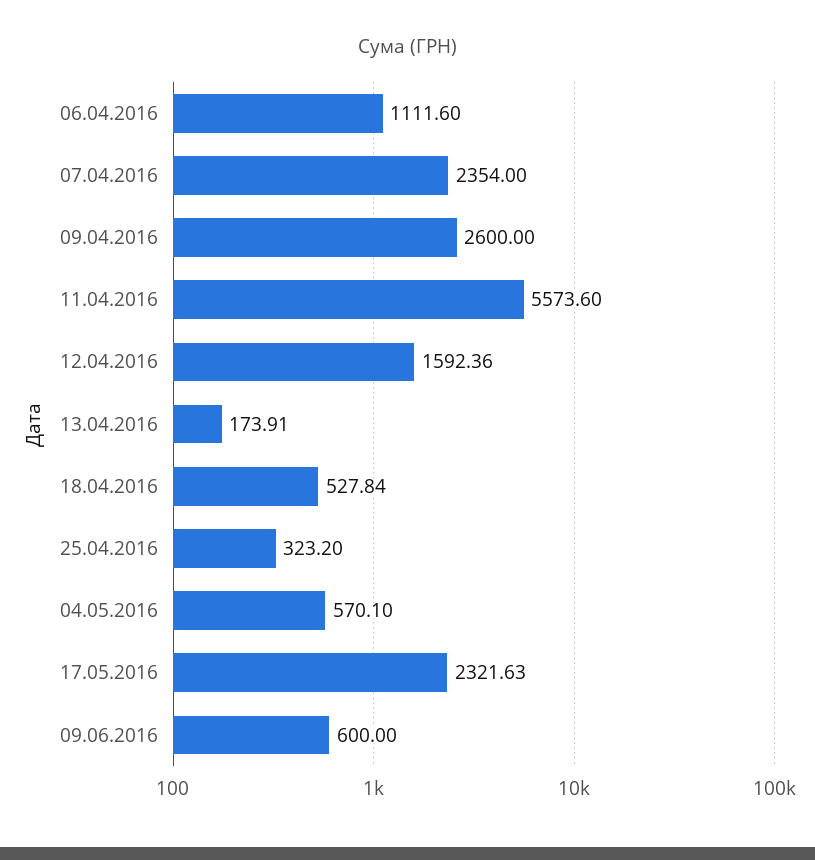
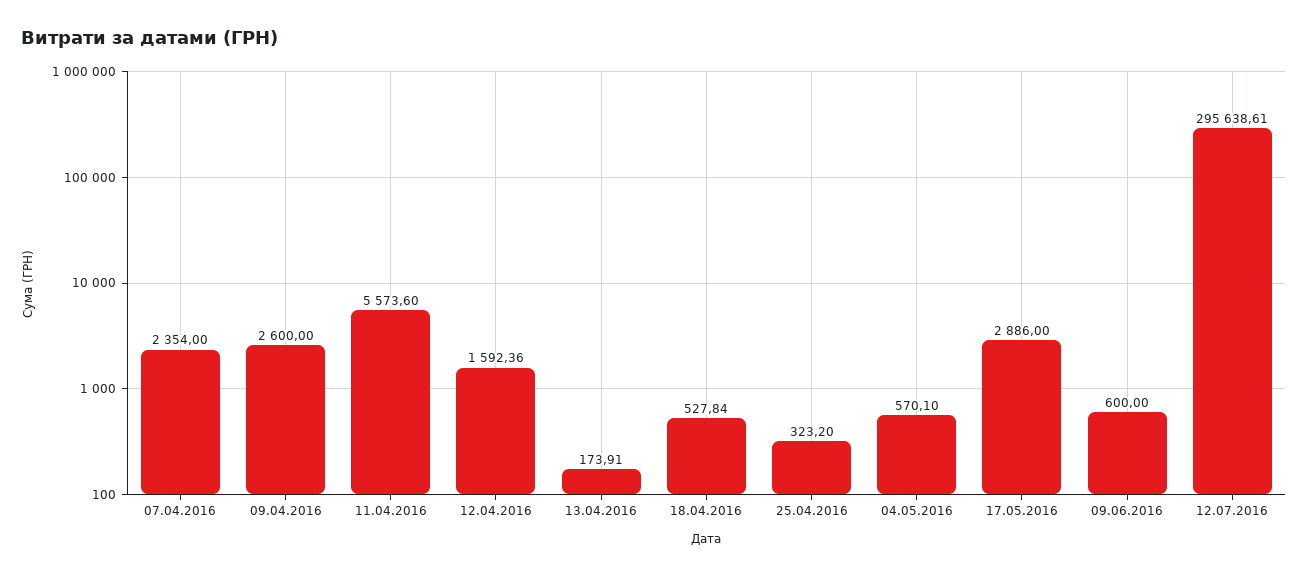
06.04.2016: 1111.6 -> none
17.05.2016: 2321.63 -> 2886
12.07.2016: none -> 295638.61

